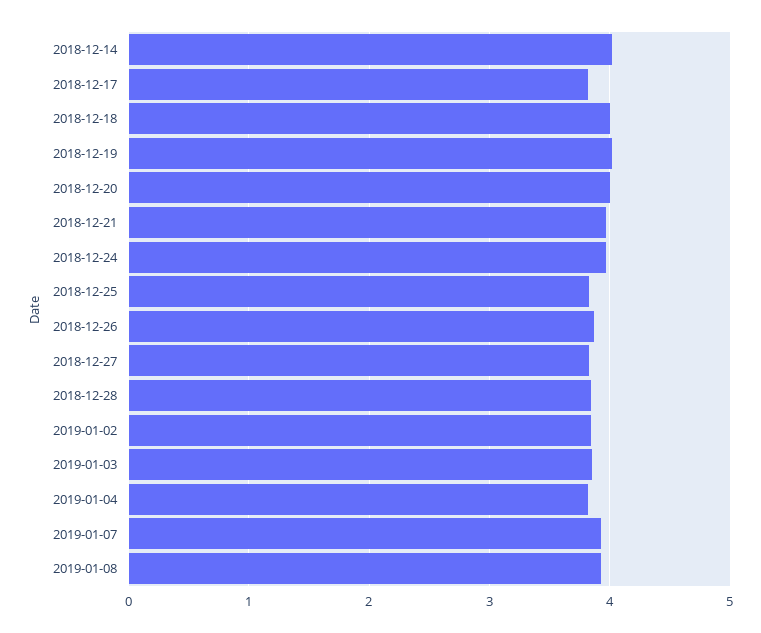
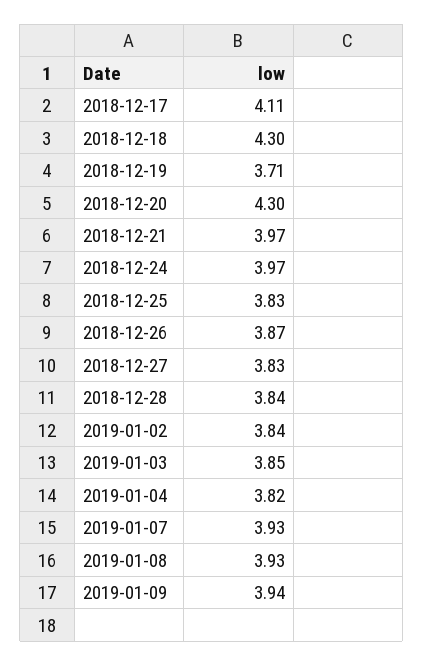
2018-12-14: 4 -> none
2018-12-17: 3.8 -> 4.11
2018-12-18: 4 -> 4.3
2018-12-19: 4 -> 3.71
2018-12-20: 4 -> 4.3
2019-01-09: none -> 3.94

